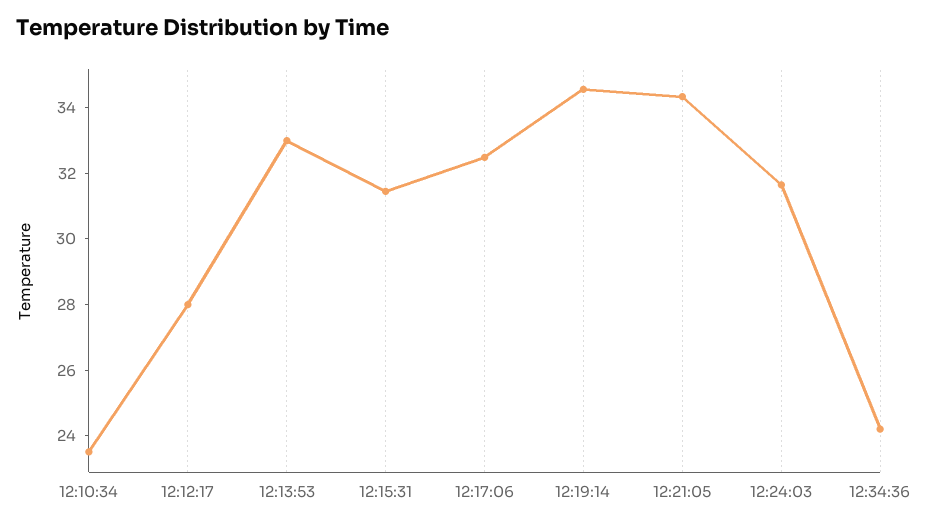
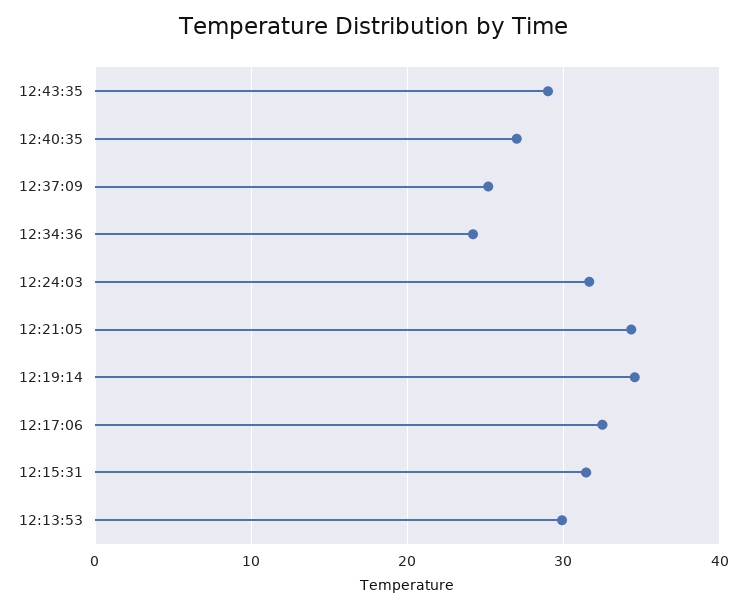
12:10:34: 23.5 -> none
12:12:17: 28 -> none
12:13:53: 33 -> 30
12:43:35: none -> 29
12:40:35: none -> 27
12:37:09: none -> 25

